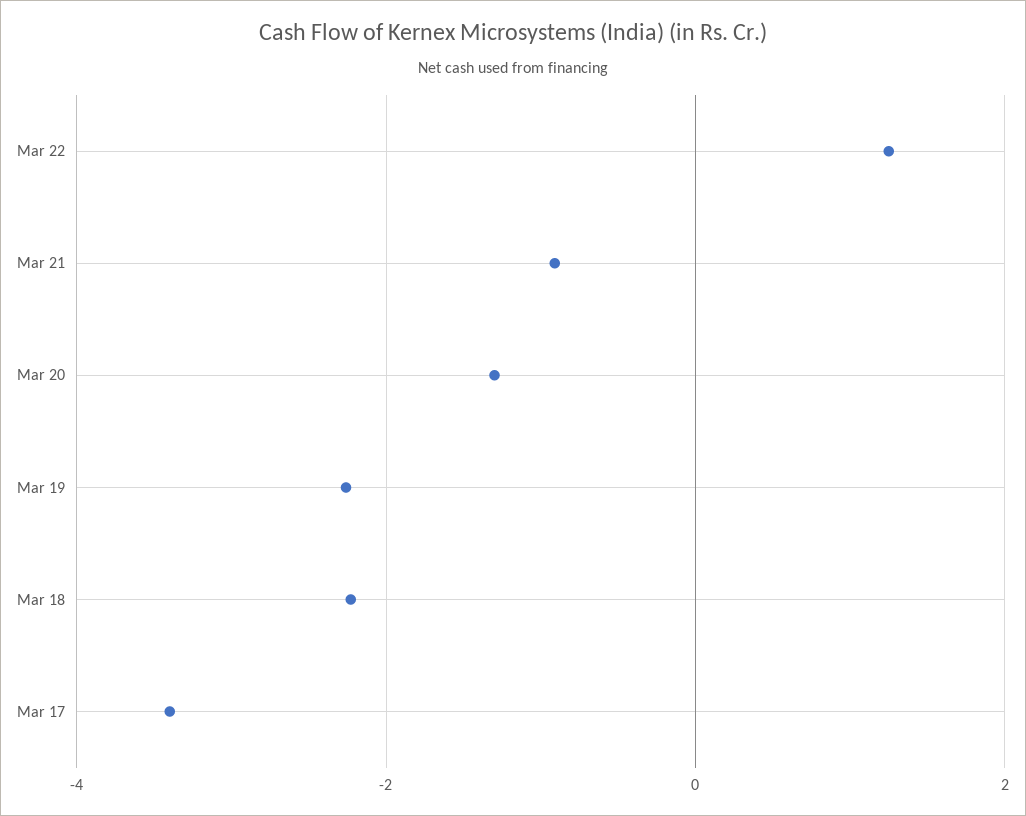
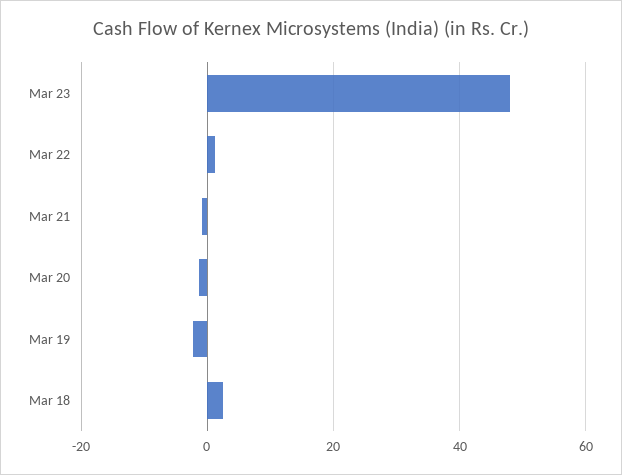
Mar 18: -2.2 -> 2
Mar 17: -3.4 -> none
Mar 23: none -> 48

